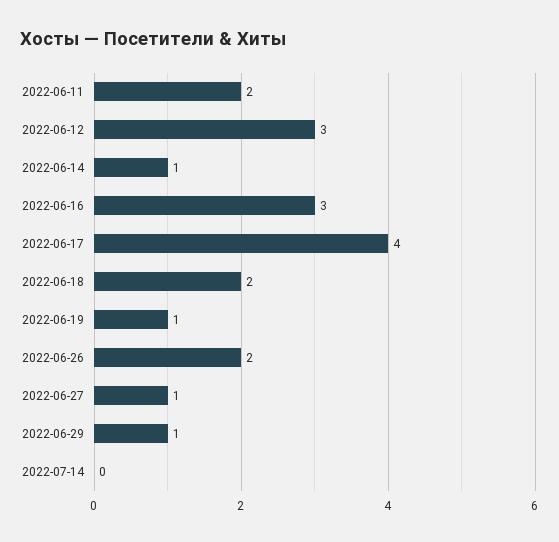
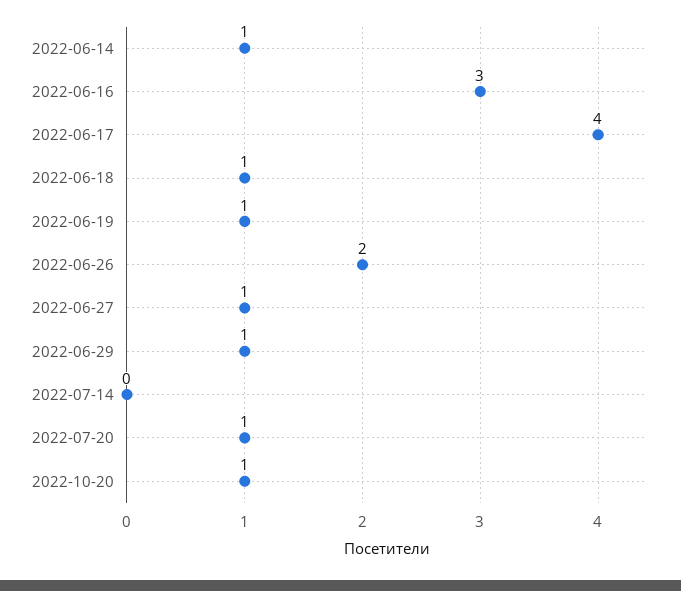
2022-06-11: 2 -> none
2022-06-12: 3 -> none
2022-06-18: 2 -> 1
2022-07-20: none -> 1
2022-10-20: none -> 1

